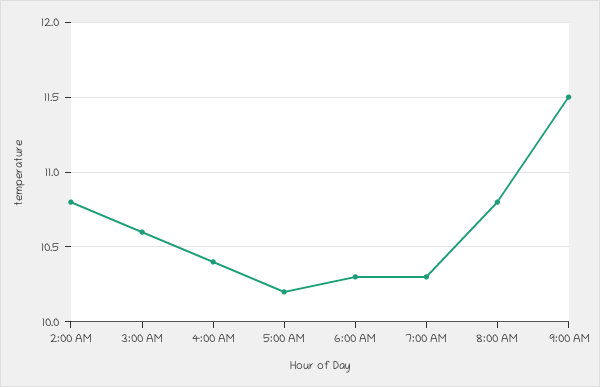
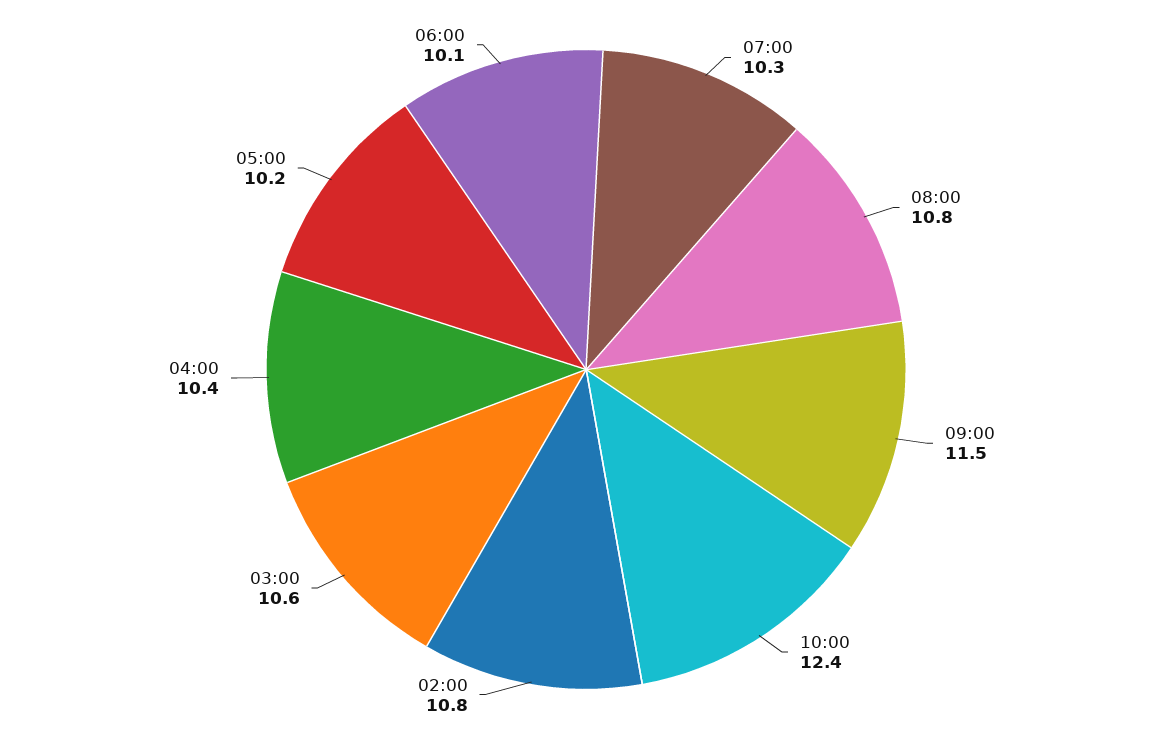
6:00 AM: 10.3 -> 10.1
10:00: none -> 12.4

